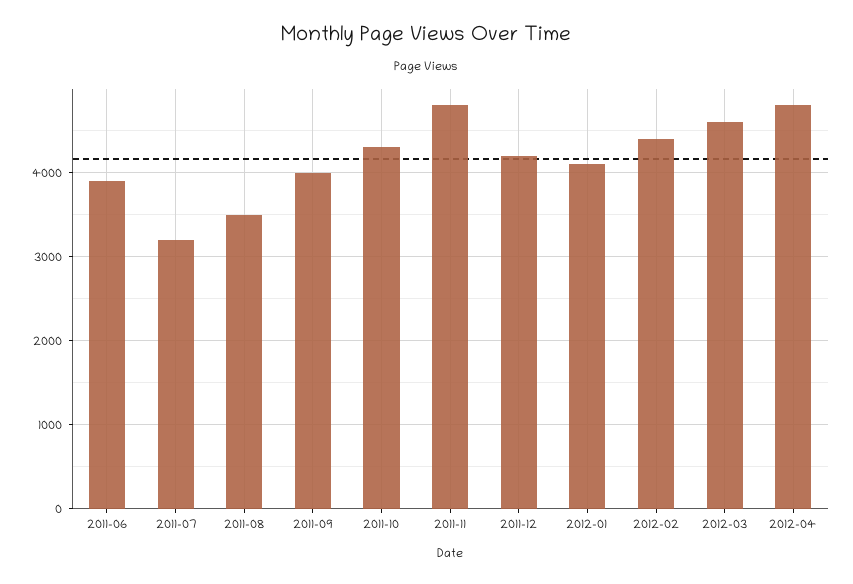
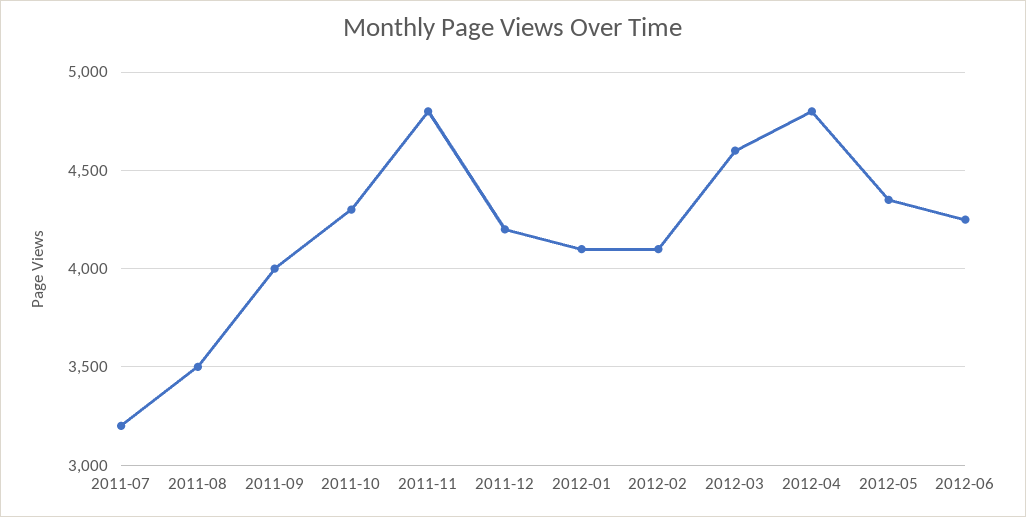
2011-06: 3900 -> none
2012-02: 4400 -> 4100
2012-05: none -> 4350
2012-06: none -> 4250

